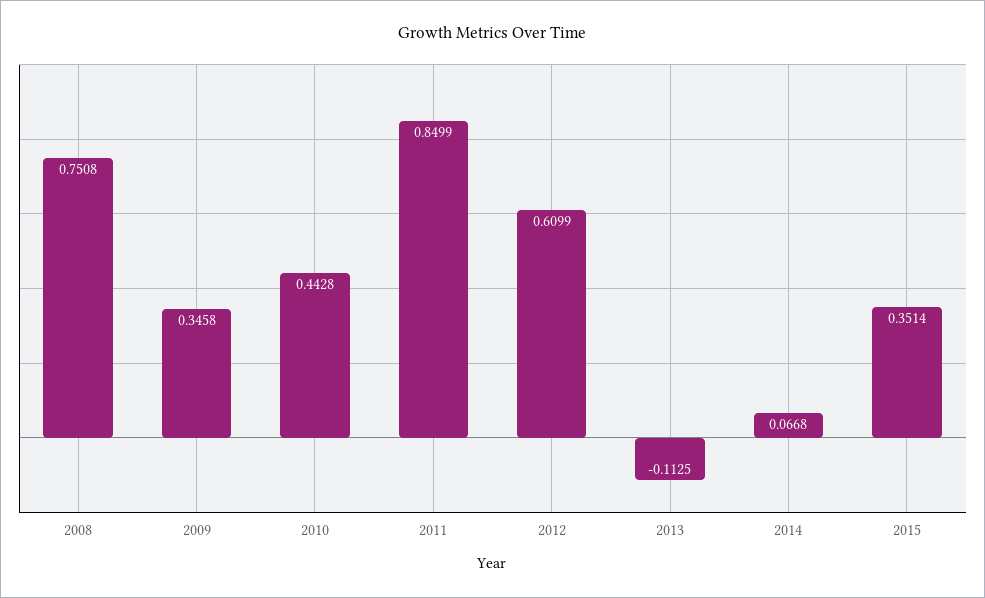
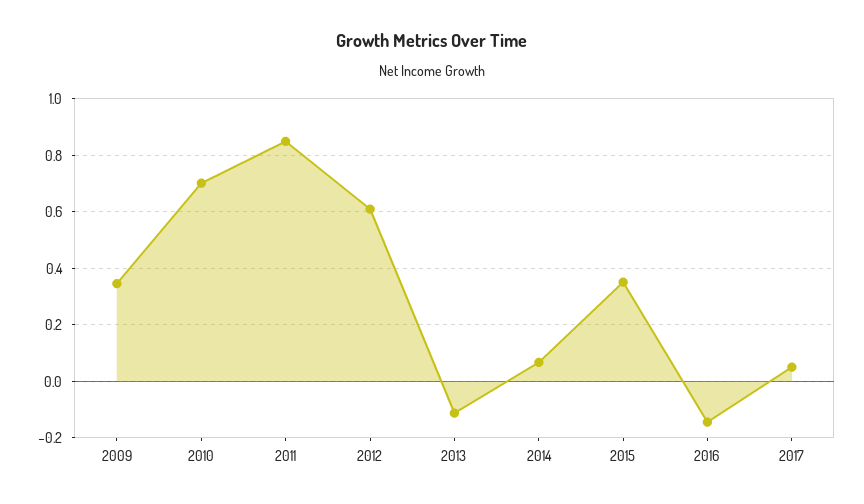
2008: 0.7508 -> none
2010: 0.4428 -> 0.7
2016: none -> -0.15
2017: none -> 0.05

